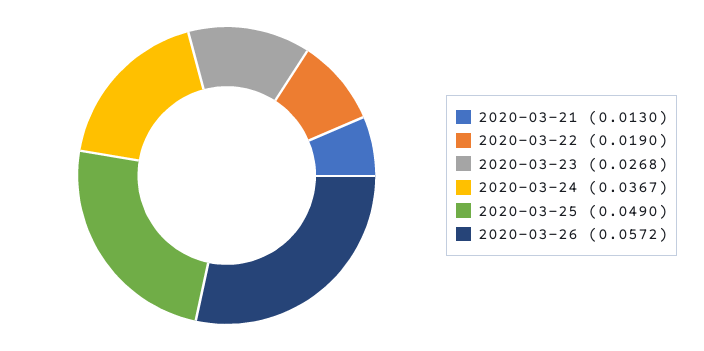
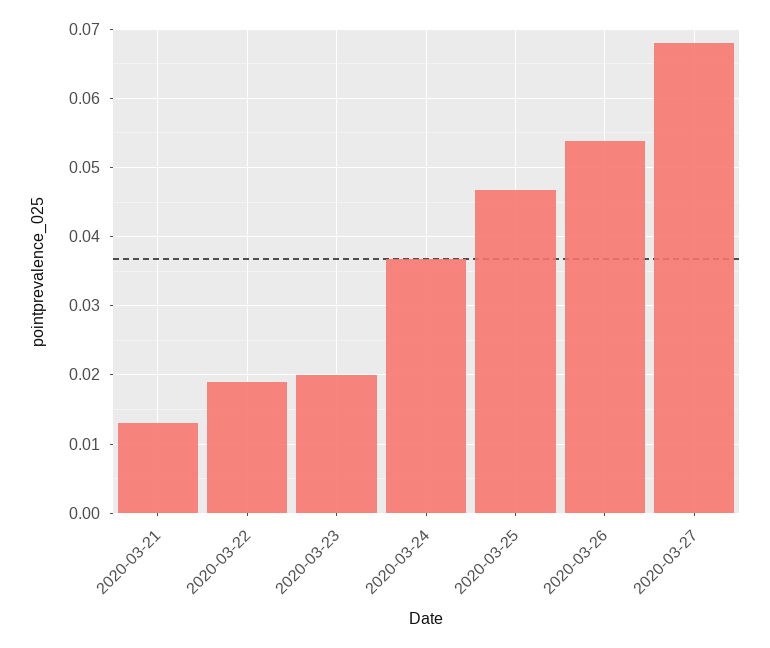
2020-03-23: 0.0268 -> 0.02
2020-03-25: 0.049 -> 0.047
2020-03-26: 0.0572 -> 0.054
2020-03-27: none -> 0.068

